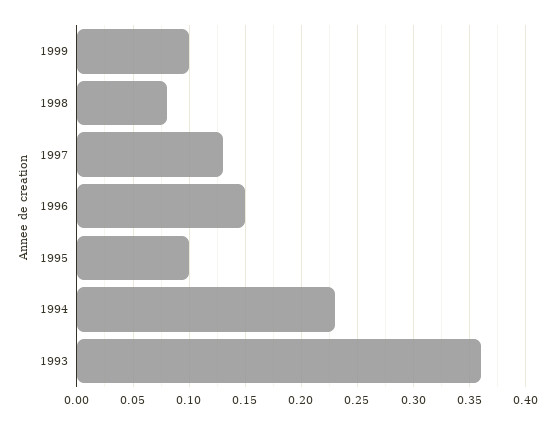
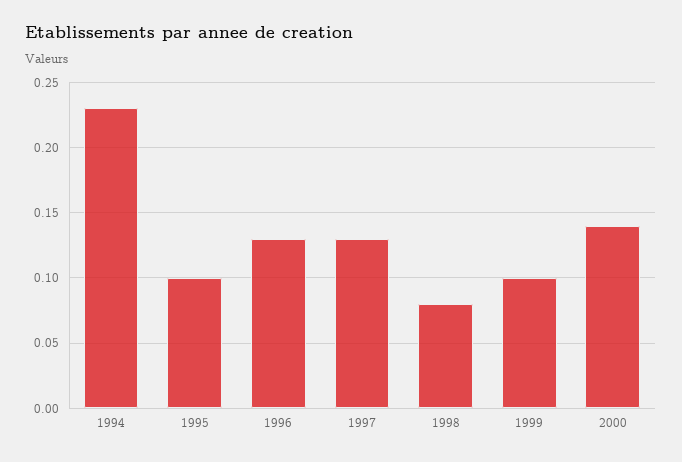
1996: 0.15 -> 0.13
1993: 0.36 -> none
2000: none -> 0.14

